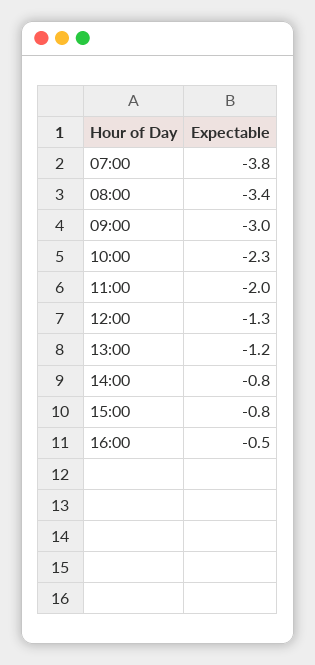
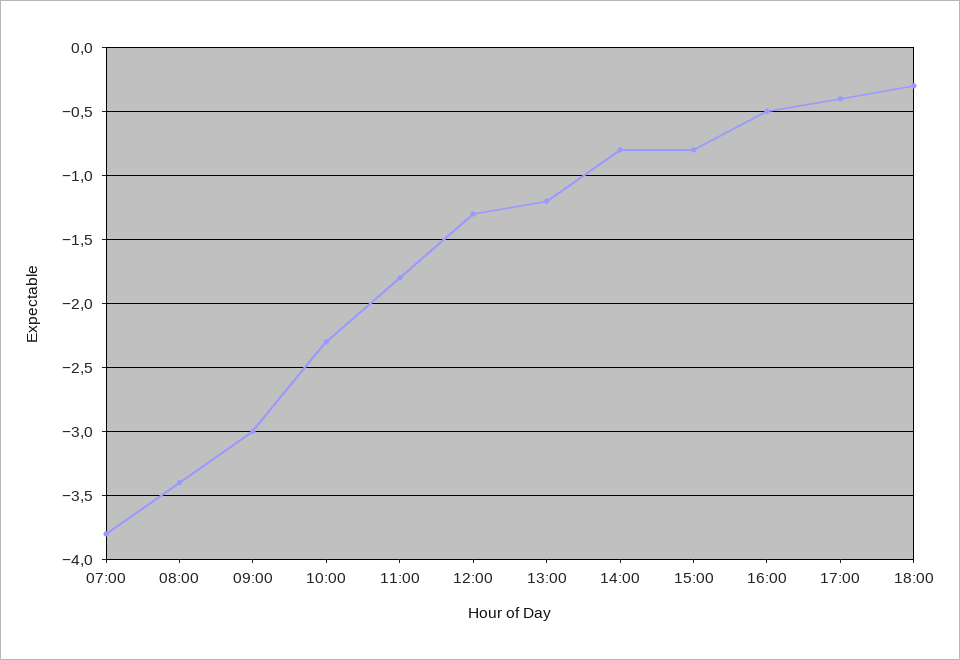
11:00: -2 -> -1.8
17:00: none -> -0.4
18:00: none -> -0.3

